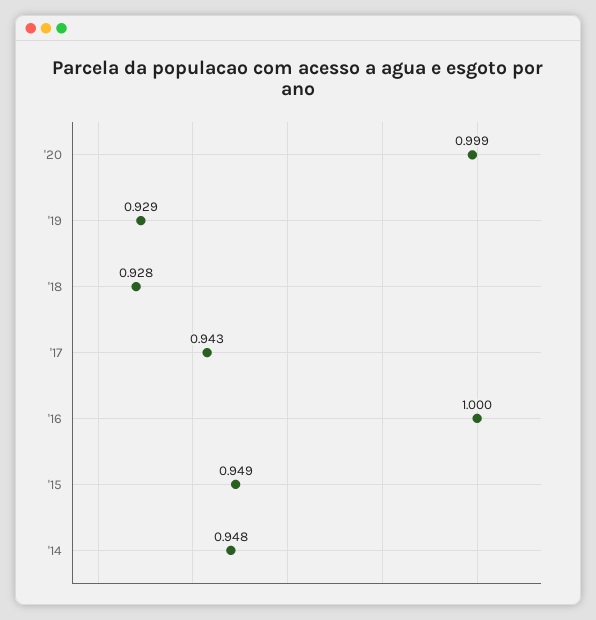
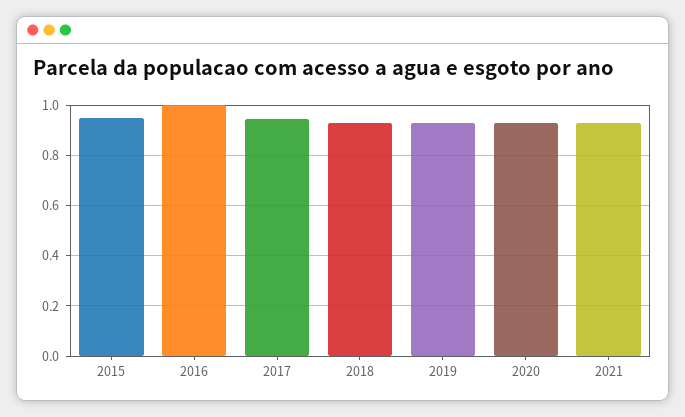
'20: 0.999 -> 0.925
'14: 0.948 -> none
2021: none -> 0.925

